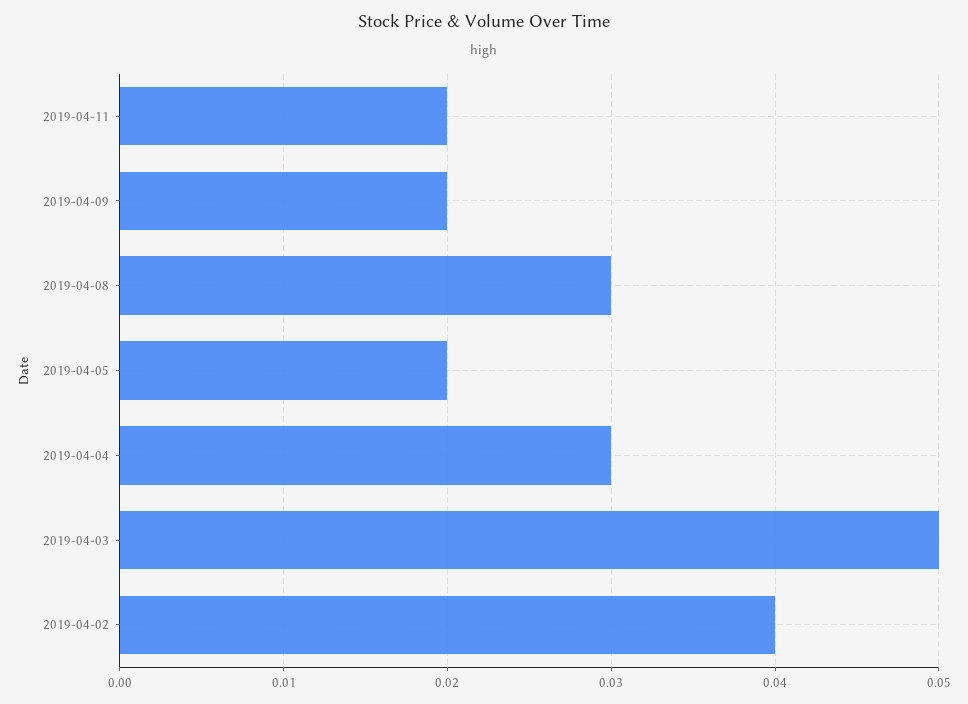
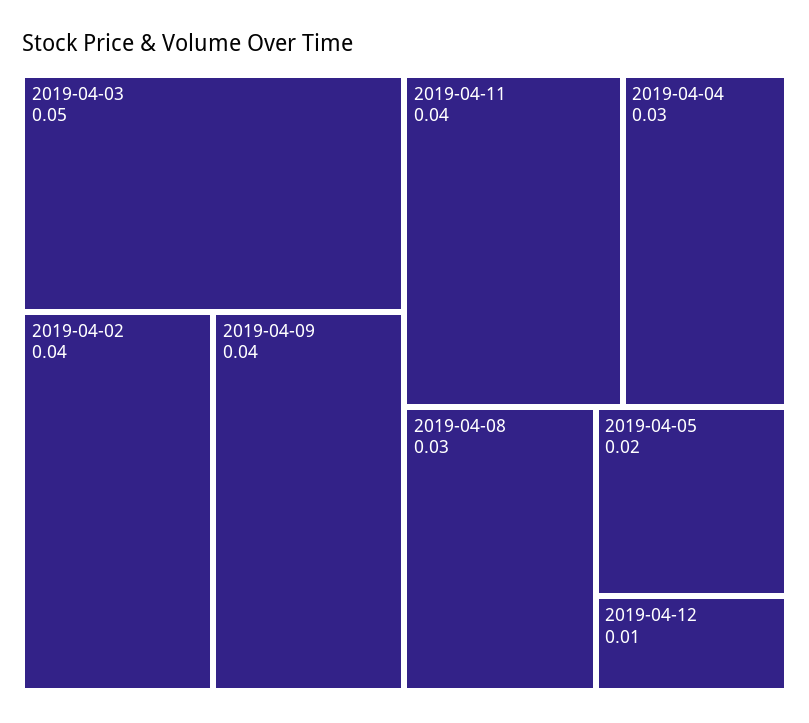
2019-04-11: 0.02 -> 0.04
2019-04-09: 0.02 -> 0.04
2019-04-12: none -> 0.01

